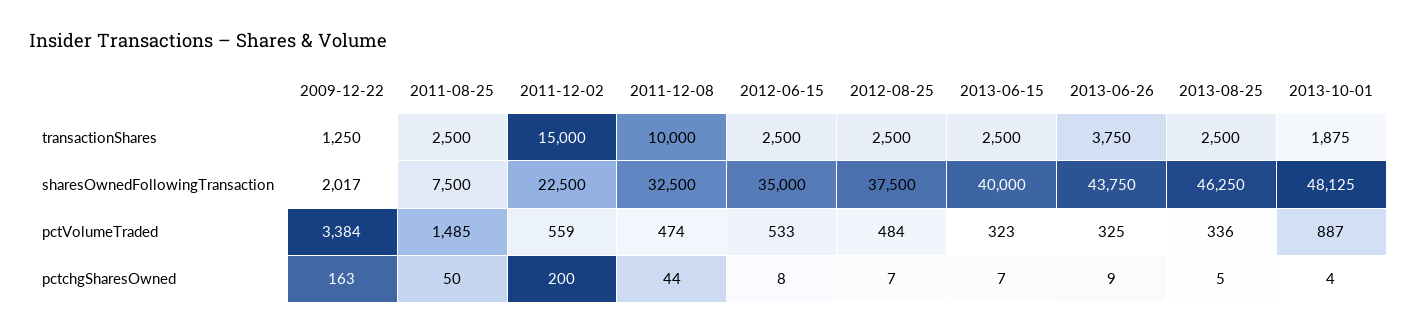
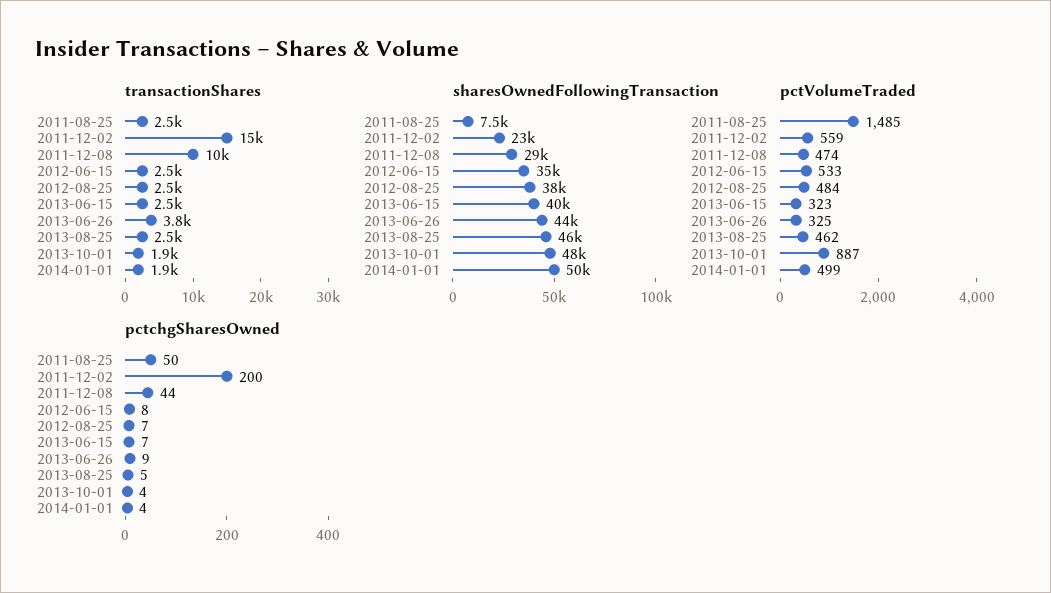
transactionShares, 2009-12-22: 1250 -> none
sharesOwnedFollowingTransaction, 2009-12-22: 2017 -> none
sharesOwnedFollowingTransaction, 2011-12-08: 32500 -> 29000
pctVolumeTraded, 2009-12-22: 3384 -> none
pctVolumeTraded, 2013-08-25: 336 -> 462
pctchgSharesOwned, 2009-12-22: 163 -> none
transactionShares, 2014-01-01: none -> 1900
sharesOwnedFollowingTransaction, 2014-01-01: none -> 50000
pctVolumeTraded, 2014-01-01: none -> 499
pctchgSharesOwned, 2014-01-01: none -> 4

